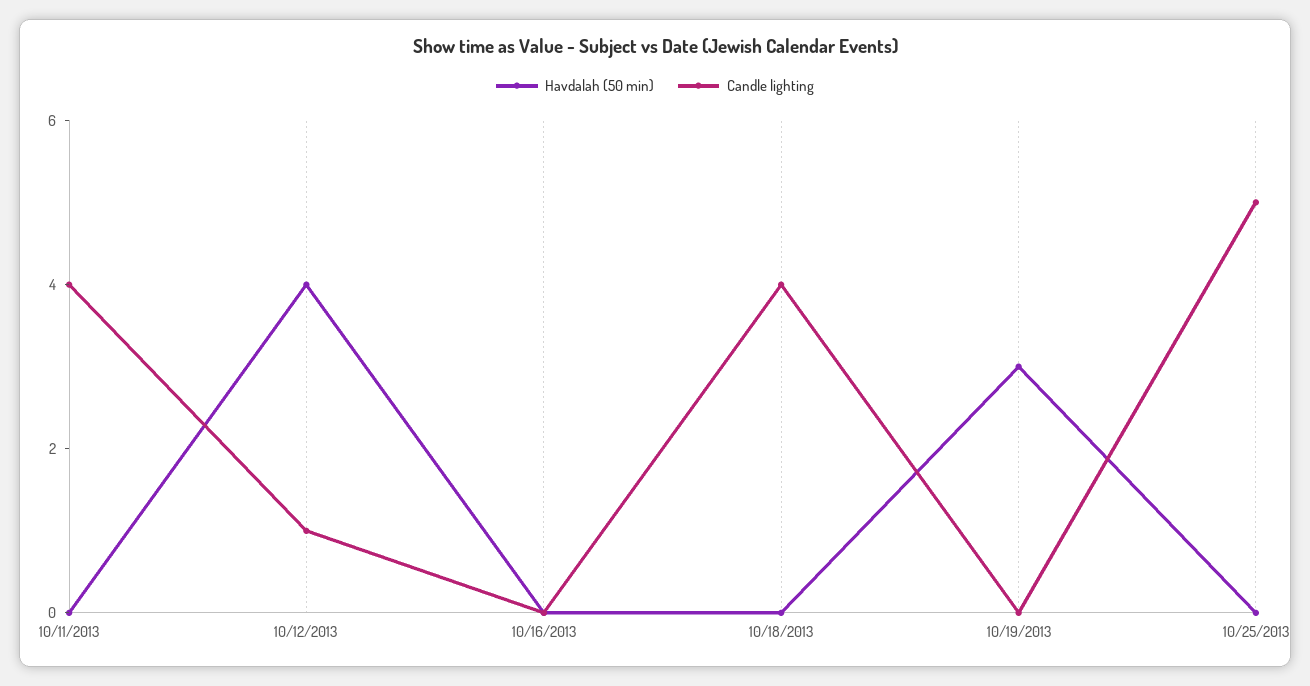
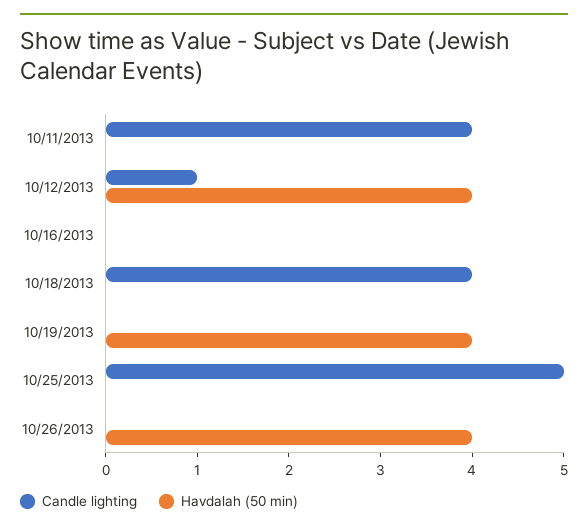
Havdalah (50 min), 10/19/2013: 3 -> 4
Candle lighting, 10/26/2013: none -> 0
Havdalah (50 min), 10/26/2013: none -> 4

